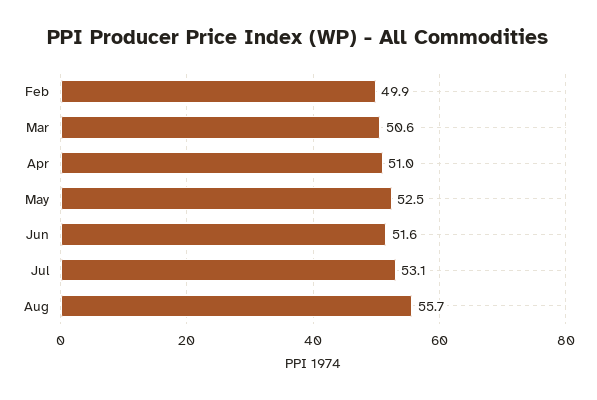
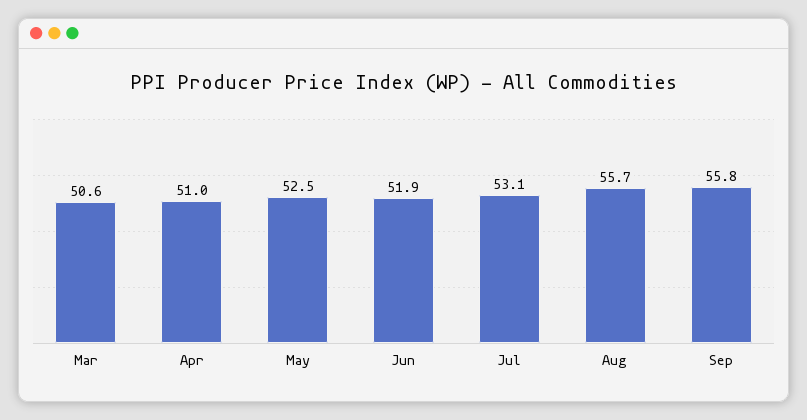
Feb: 49.9 -> none
Jun: 51.6 -> 51.9
Sep: none -> 55.8

